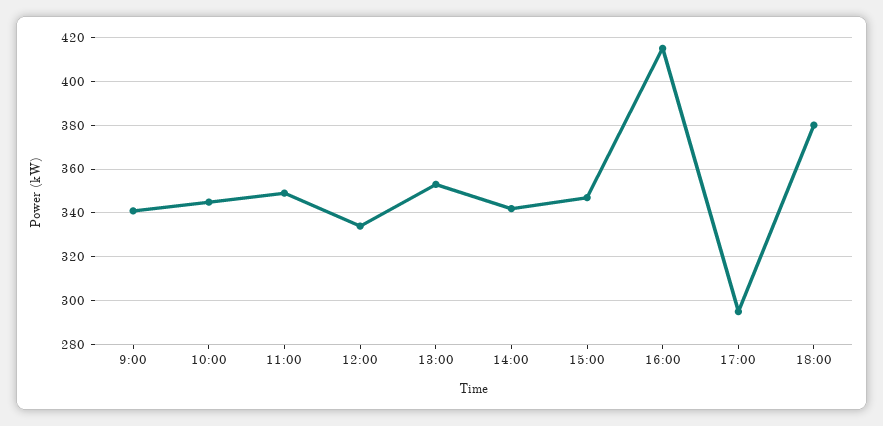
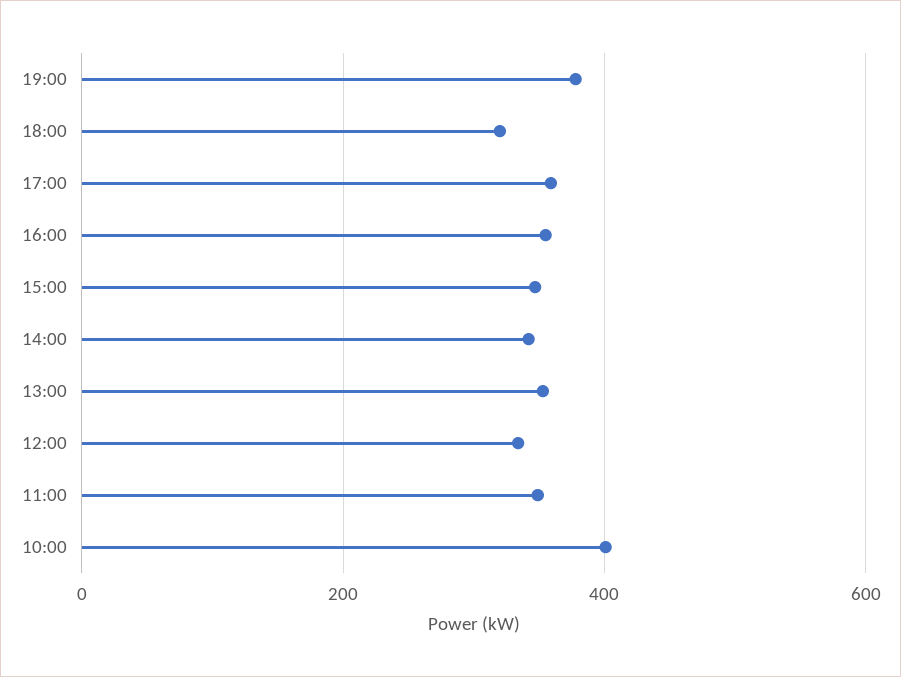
9:00: 340 -> none
10:00: 345 -> 400
16:00: 415 -> 360
17:00: 295 -> 360
18:00: 380 -> 320
19:00: none -> 380

